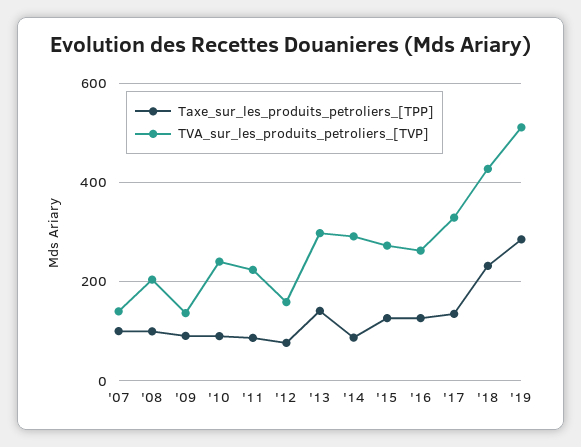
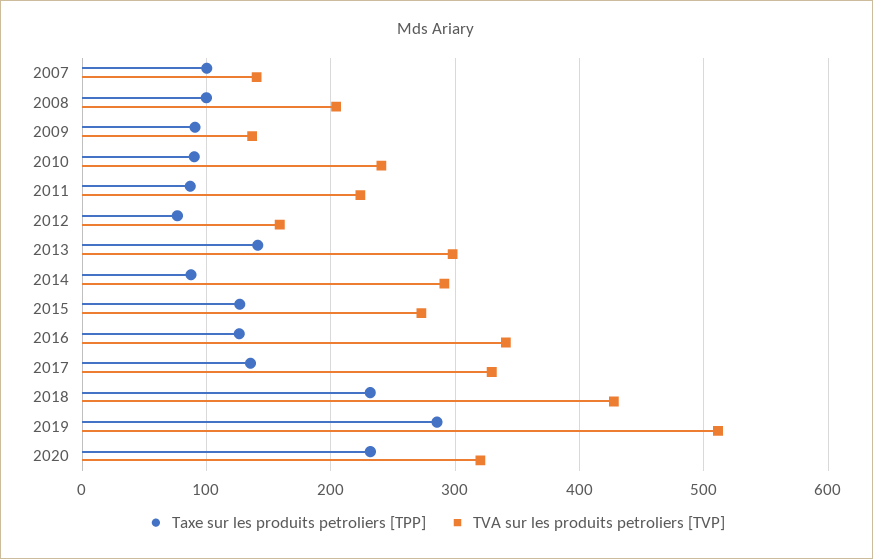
TVA_sur_les_produits_petroliers_[TVP], '16: 260 -> 340
Taxe_sur_les_produits_petroliers_[TPP], 2020: none -> 230
TVA_sur_les_produits_petroliers_[TVP], 2020: none -> 320

